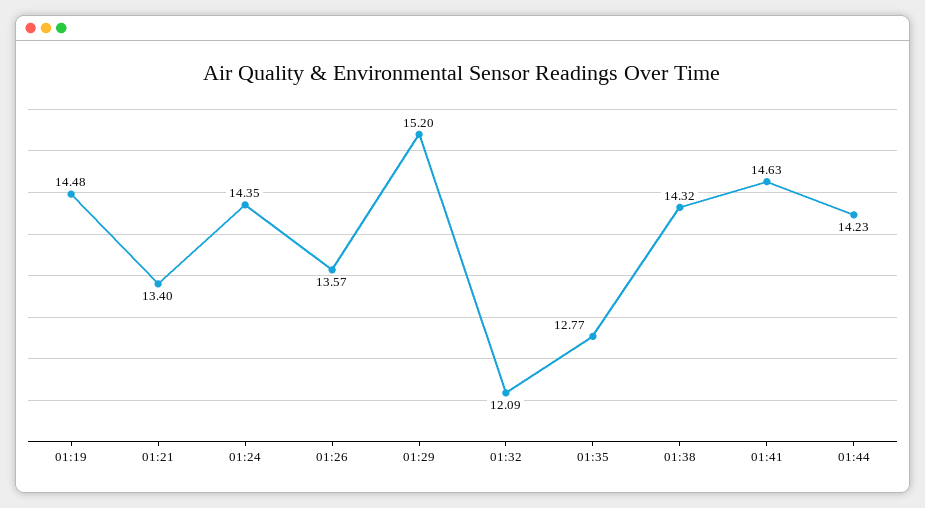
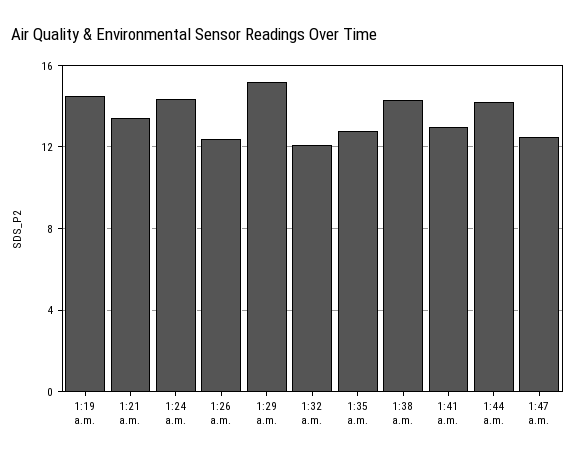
01:26: 13.57 -> 12.5
01:41: 14.63 -> 13
1:47 a.m.: none -> 12.5

